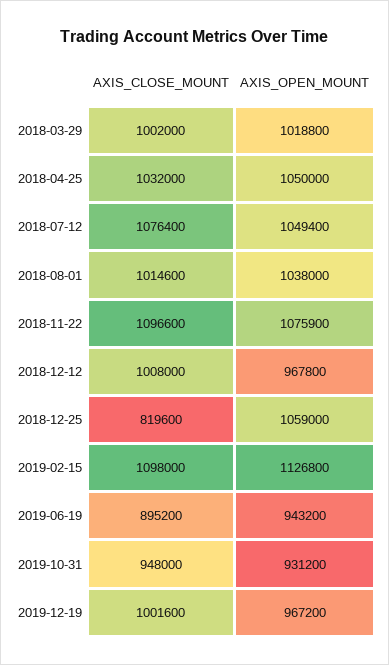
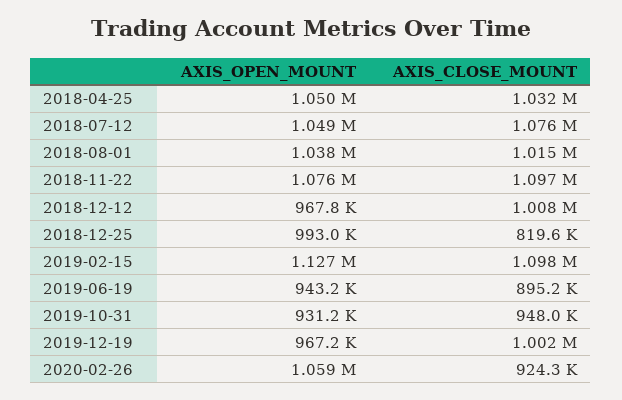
AXIS_CLOSE_MOUNT, 2018-03-29: 1002000 -> none
AXIS_OPEN_MOUNT, 2018-03-29: 1018800 -> none
AXIS_OPEN_MOUNT, 2018-12-25: 1059000 -> 993000
AXIS_OPEN_MOUNT, 2020-02-26: none -> 1059000
AXIS_CLOSE_MOUNT, 2020-02-26: none -> 924300

